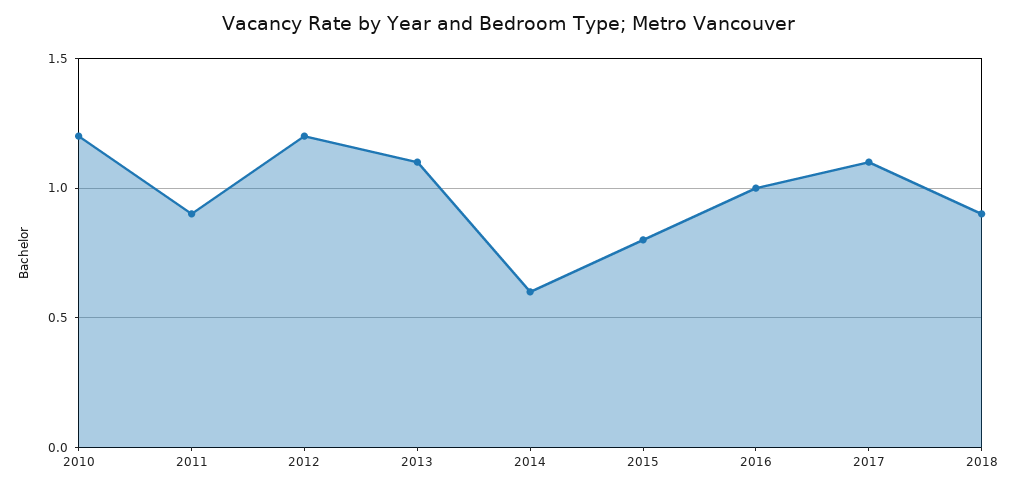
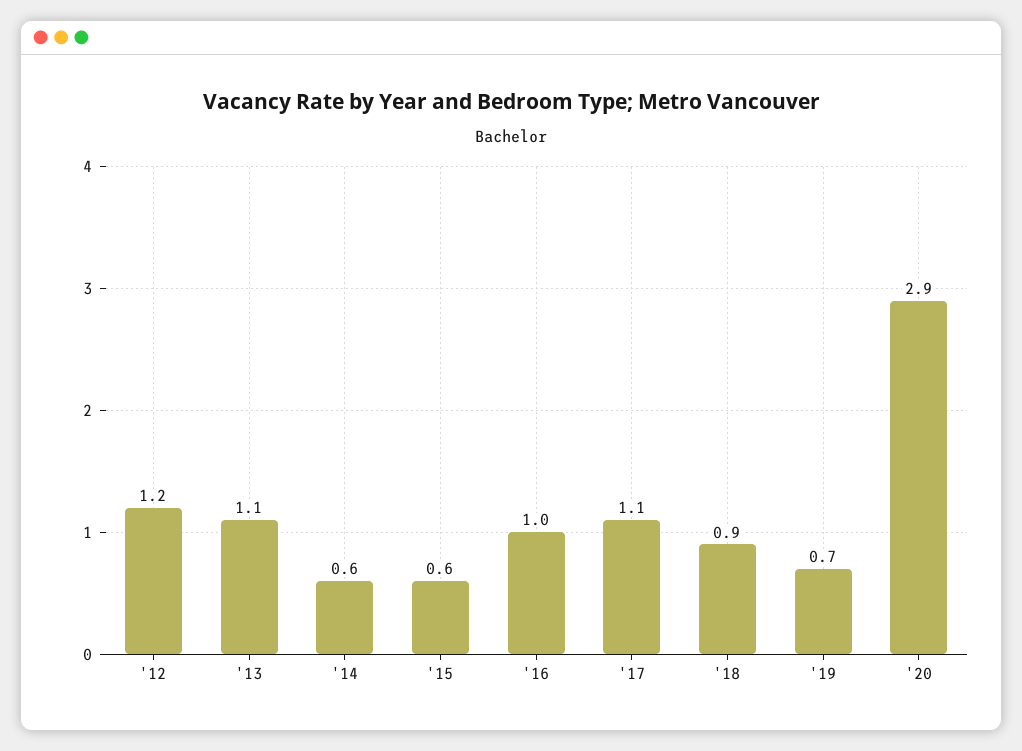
2010: 1.2 -> none
2011: 0.9 -> none
2015: 0.8 -> 0.6
'19: none -> 0.7
'20: none -> 2.9

